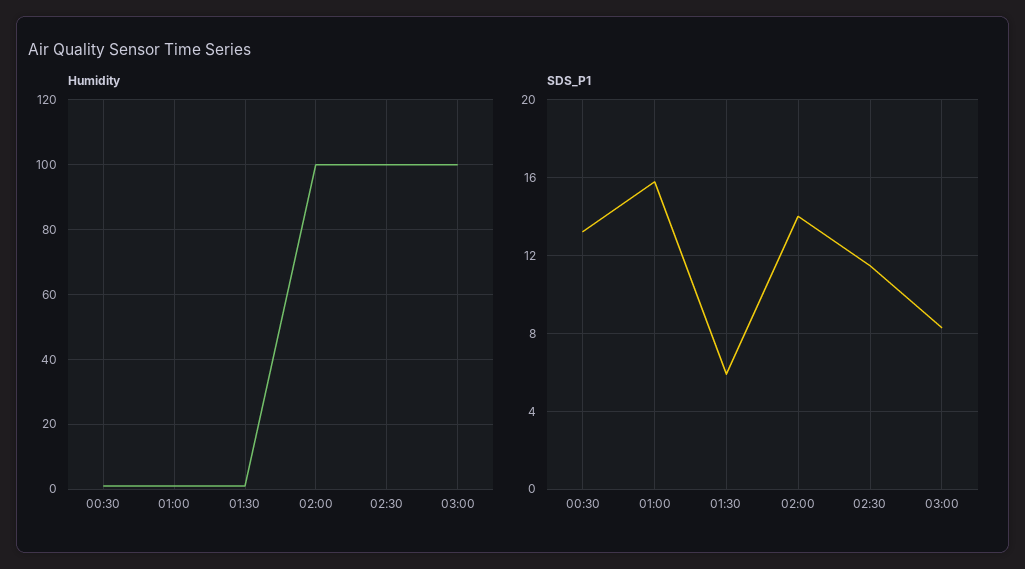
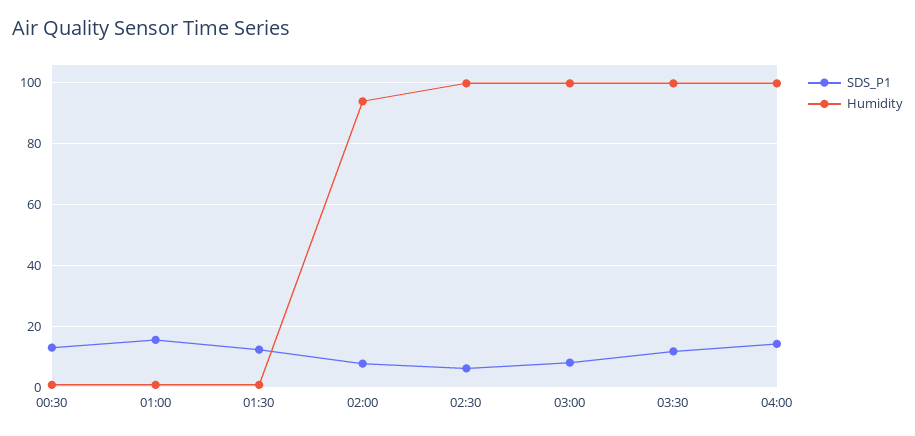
Humidity, 02:00: 100 -> 94
SDS_P1, 01:30: 6 -> 12
SDS_P1, 02:00: 14 -> 8
SDS_P1, 02:30: 11.5 -> 6
SDS_P1, 03:30: none -> 12
Humidity, 03:30: none -> 100
SDS_P1, 04:00: none -> 14
Humidity, 04:00: none -> 100

